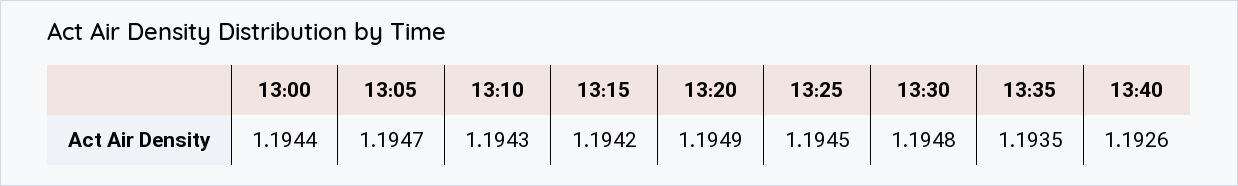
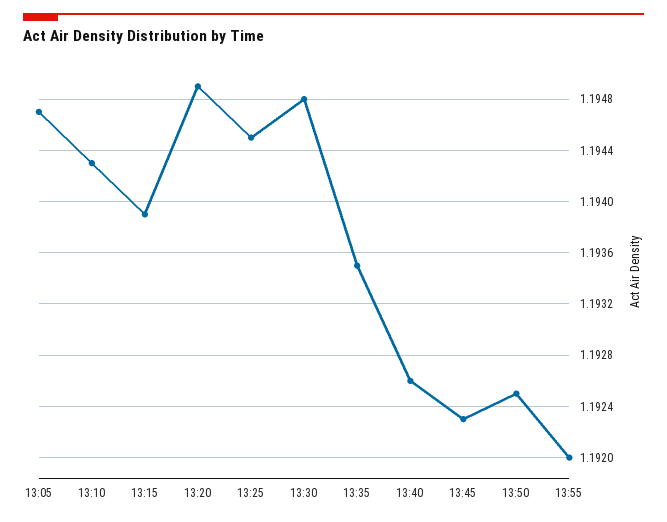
13:00: 1.1944 -> none
13:15: 1.1942 -> 1.1939
13:45: none -> 1.1923
13:50: none -> 1.1925
13:55: none -> 1.192

